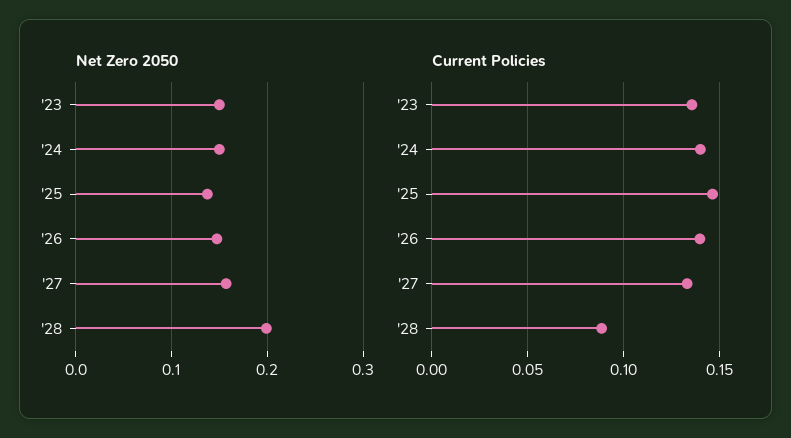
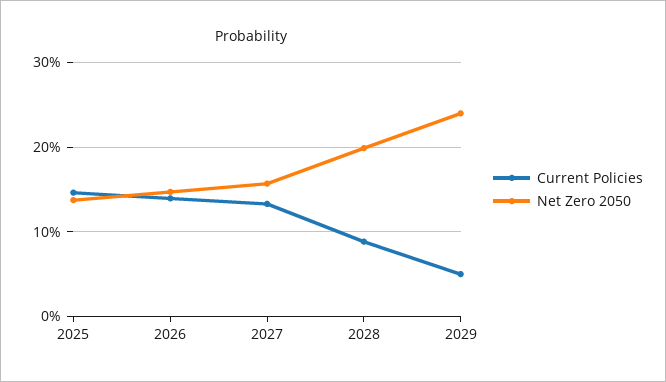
Net Zero 2050, '23: 0.15 -> none
Net Zero 2050, '24: 0.15 -> none
Current Policies, '23: 0.135 -> none
Current Policies, '24: 0.14 -> none
Current Policies, 2029: none -> 0.05
Net Zero 2050, 2029: none -> 0.24

